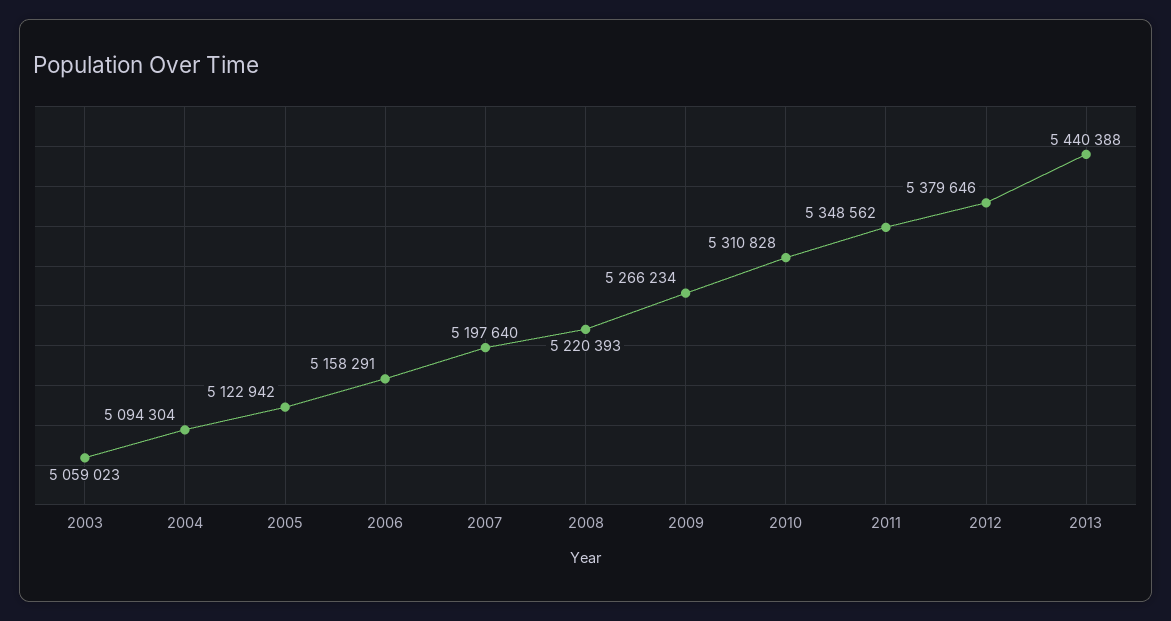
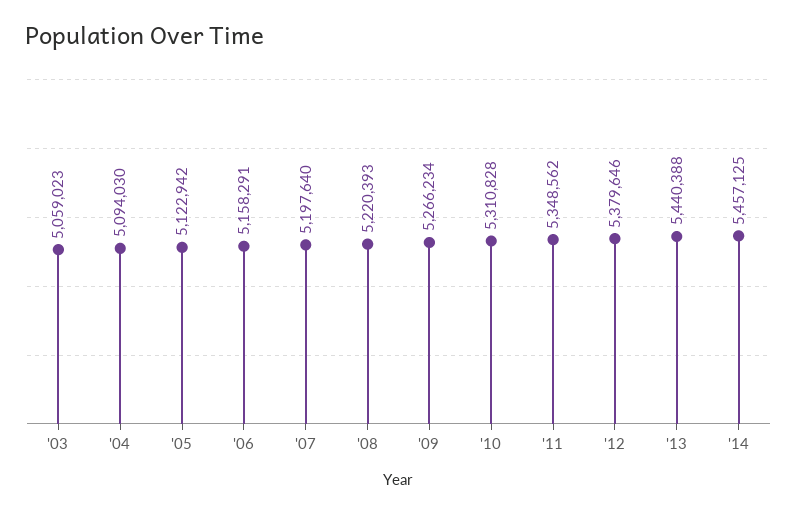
2004: 5094304 -> 5094030
'14: none -> 5457125

